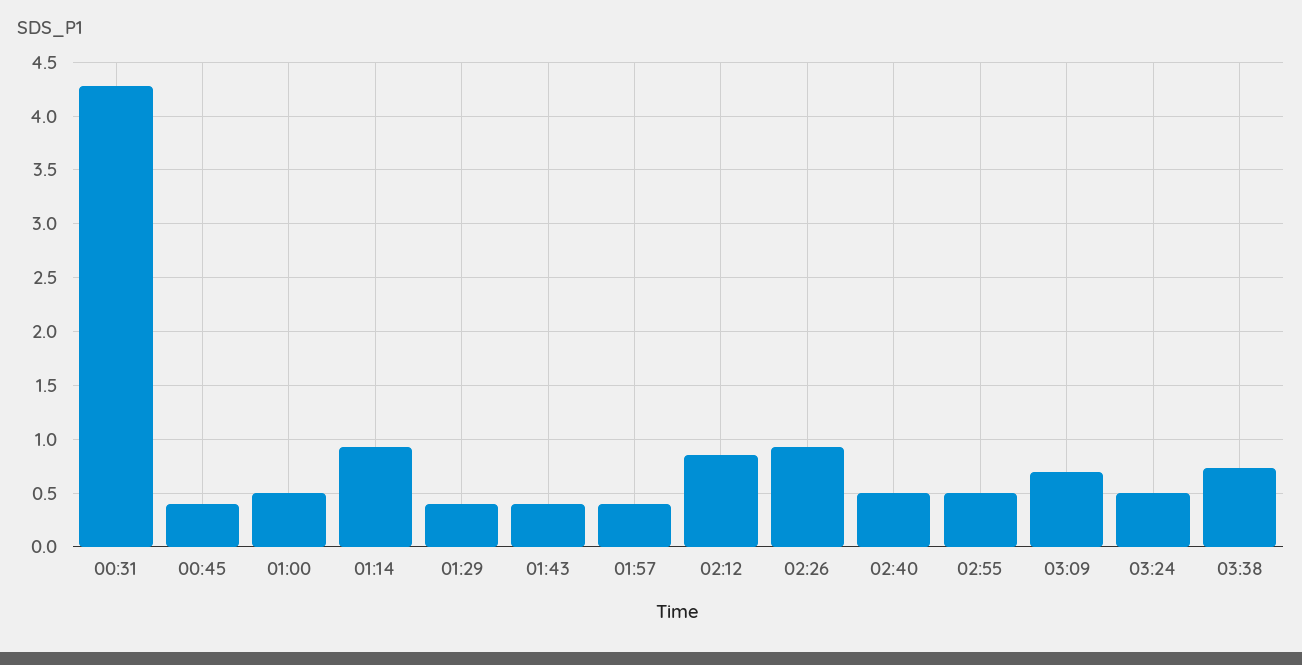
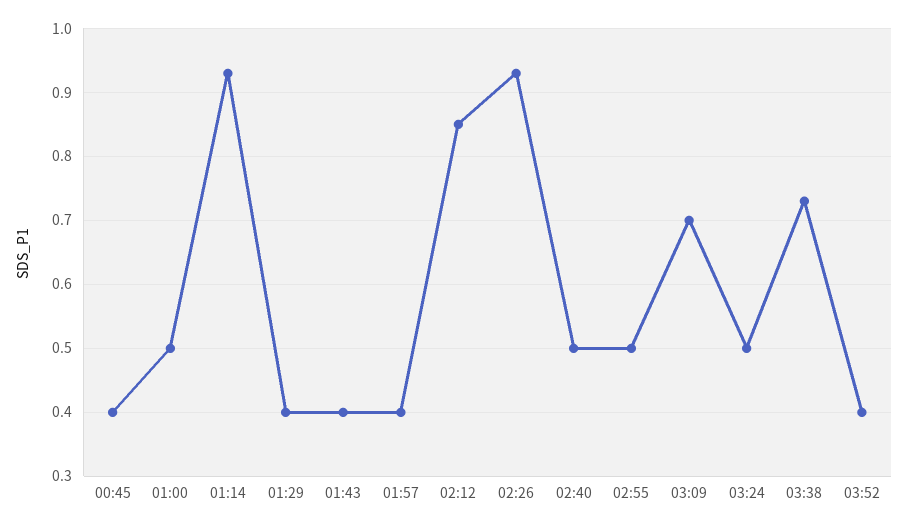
00:31: 4.3 -> none
03:52: none -> 0.4

